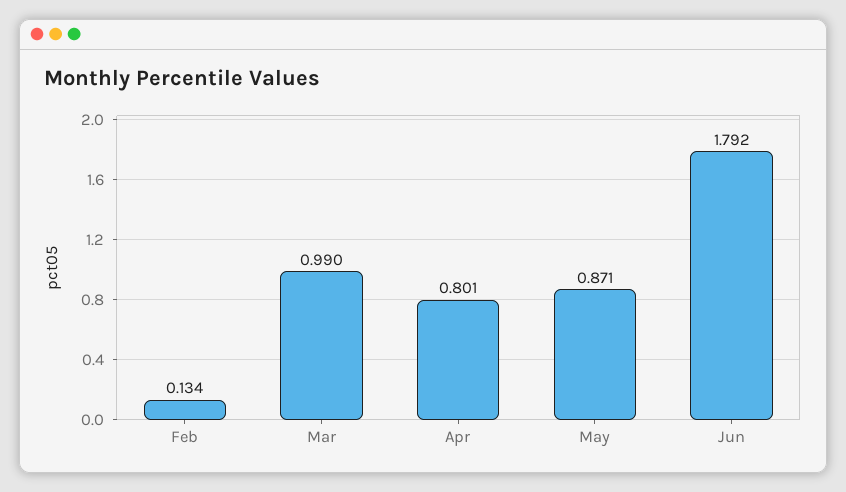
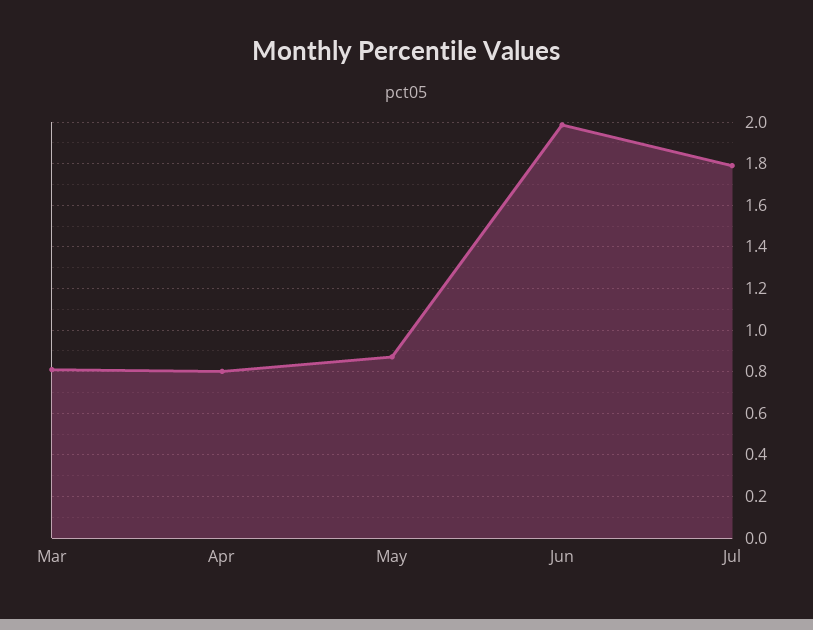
Feb: 0.134 -> none
Mar: 0.99 -> 0.8
Jun: 1.792 -> 2
Jul: none -> 1.8

